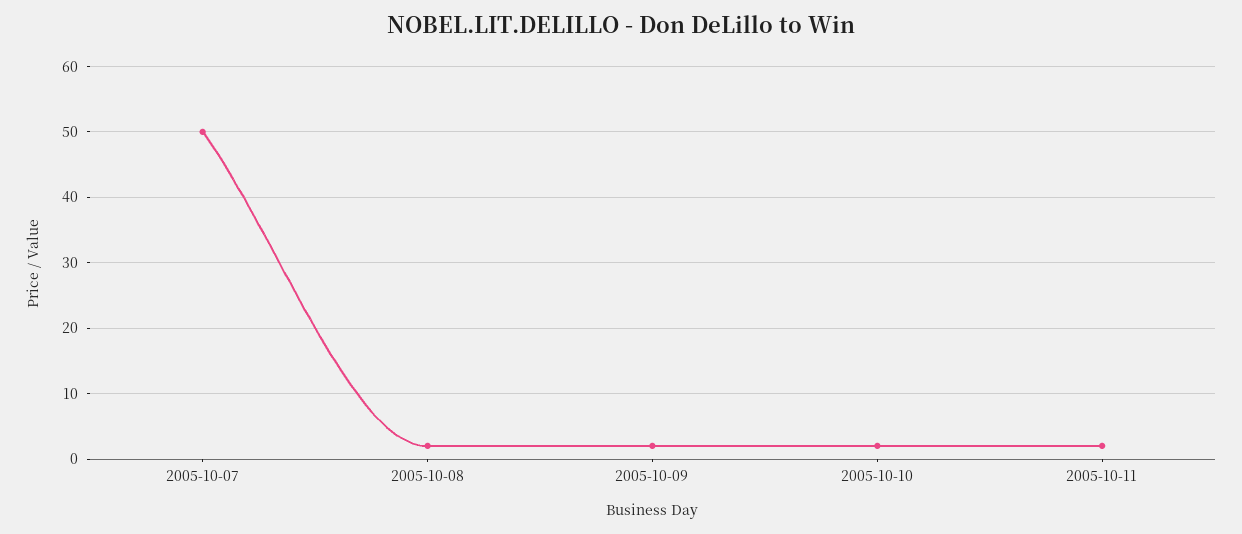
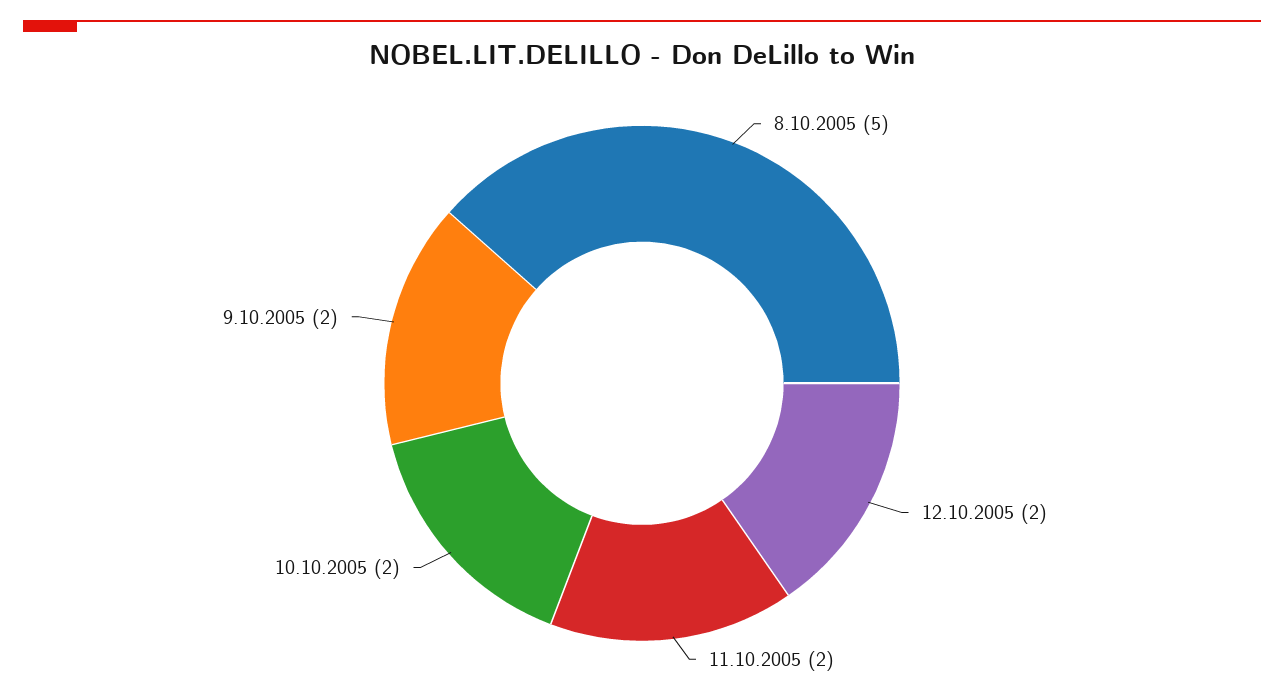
2005-10-07: 50 -> none
2005-10-08: 2 -> 5
12.10.2005: none -> 2

